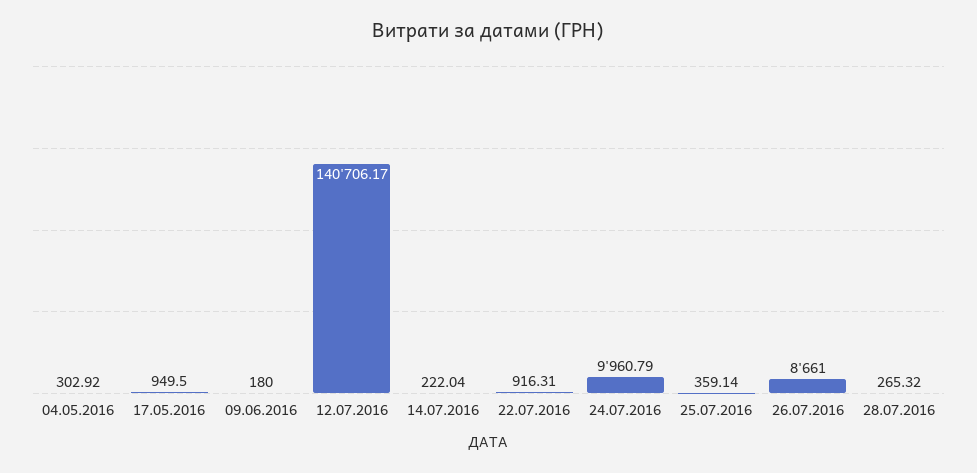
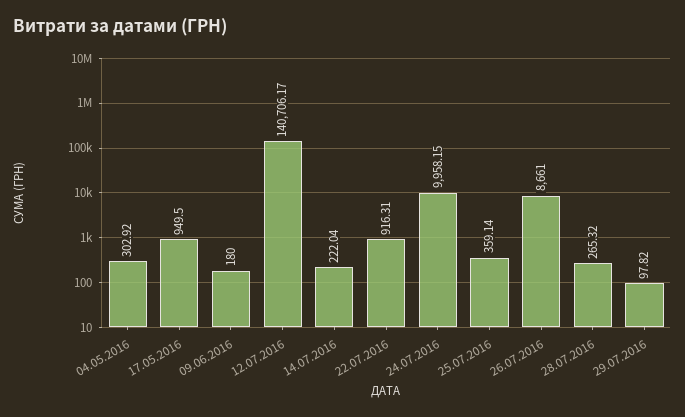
24.07.2016: 9960.79 -> 9958.15
29.07.2016: none -> 97.82

